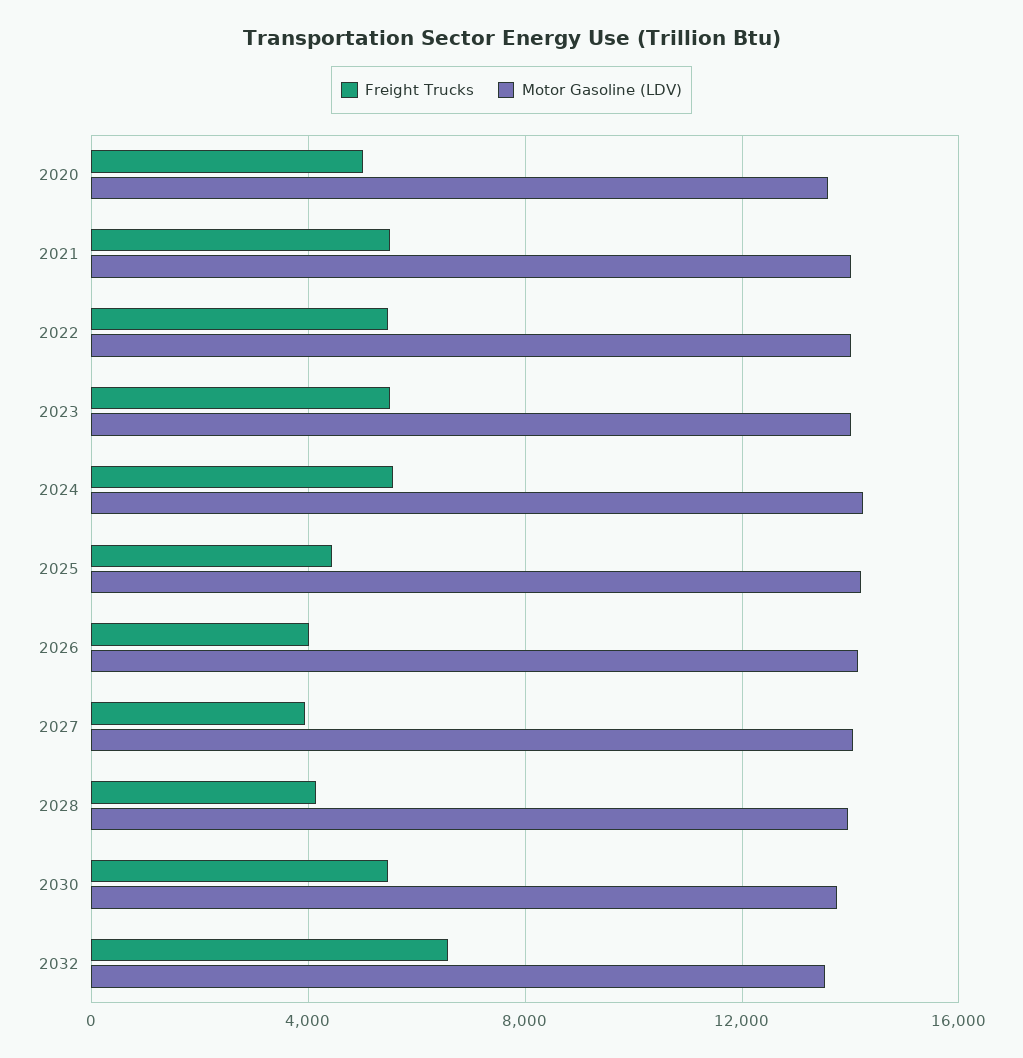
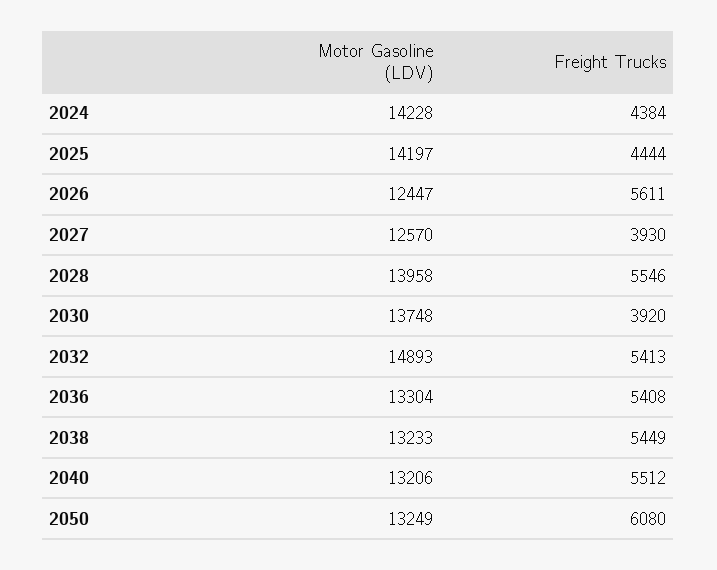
Freight Trucks, 2020: 5000 -> none
Motor Gasoline (LDV), 2020: 13500 -> none
Freight Trucks, 2021: 5500 -> none
Motor Gasoline (LDV), 2021: 14000 -> none
Freight Trucks, 2022: 5500 -> none
Motor Gasoline (LDV), 2022: 14000 -> none
Freight Trucks, 2023: 5500 -> none
Motor Gasoline (LDV), 2023: 14000 -> none
Freight Trucks, 2024: 5500 -> 4384
Freight Trucks, 2026: 4000 -> 5611
Motor Gasoline (LDV), 2026: 14000 -> 12447
Motor Gasoline (LDV), 2027: 14000 -> 12570
Freight Trucks, 2028: 4000 -> 5546
Freight Trucks, 2030: 5500 -> 3920
Freight Trucks, 2032: 6500 -> 5413
Motor Gasoline (LDV), 2032: 13500 -> 14893
Motor Gasoline (LDV), 2036: none -> 13304
Freight Trucks, 2036: none -> 5408
Motor Gasoline (LDV), 2038: none -> 13233
Freight Trucks, 2038: none -> 5449
Motor Gasoline (LDV), 2040: none -> 13206
Freight Trucks, 2040: none -> 5512
Motor Gasoline (LDV), 2050: none -> 13249
Freight Trucks, 2050: none -> 6080

